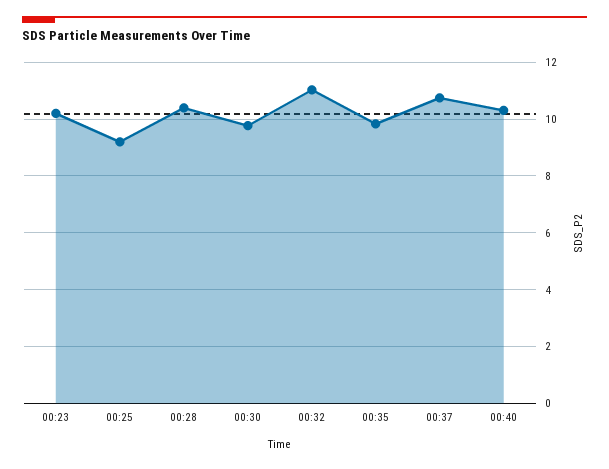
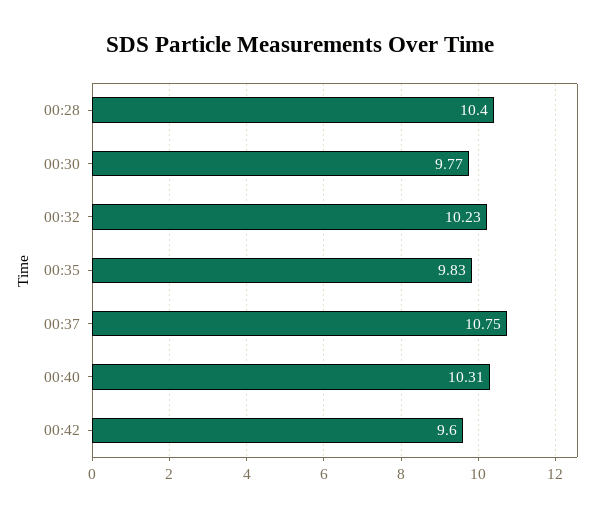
00:23: 10.25 -> none
00:25: 9.25 -> none
00:32: 11 -> 10.23
00:42: none -> 9.6

